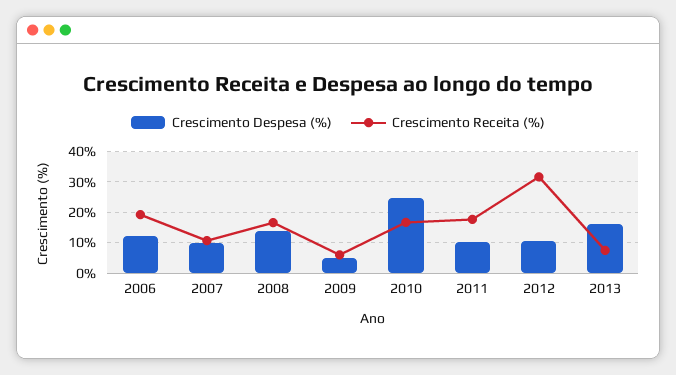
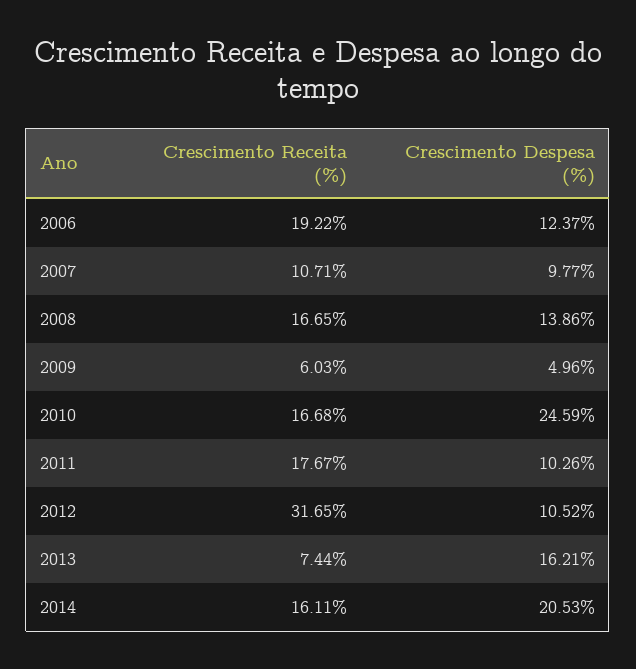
Crescimento Receita (%), 2014: none -> 16.11
Crescimento Despesa (%), 2014: none -> 20.53

